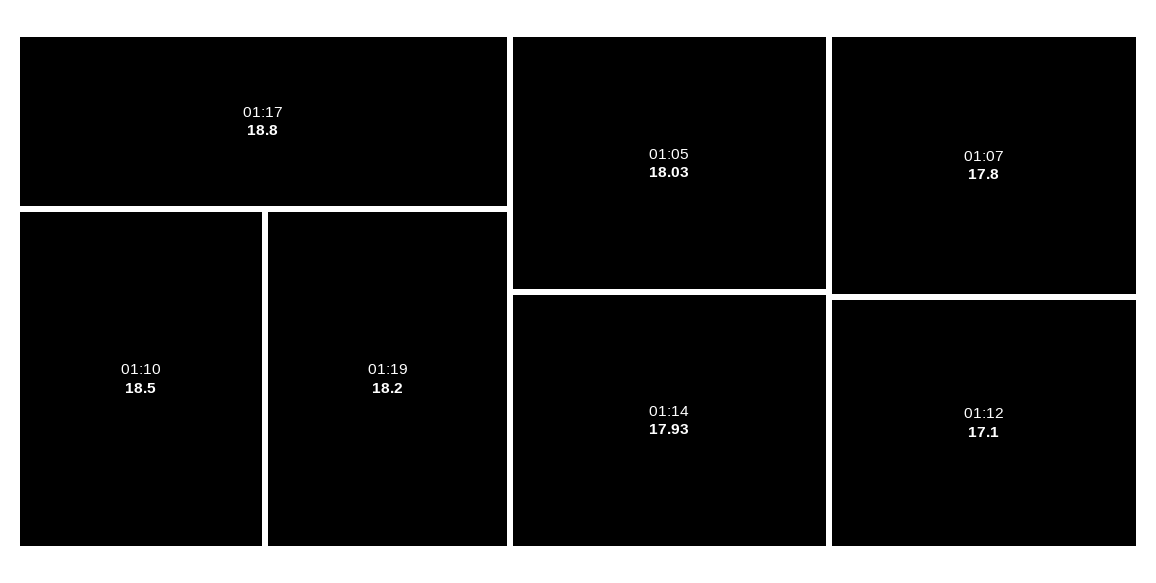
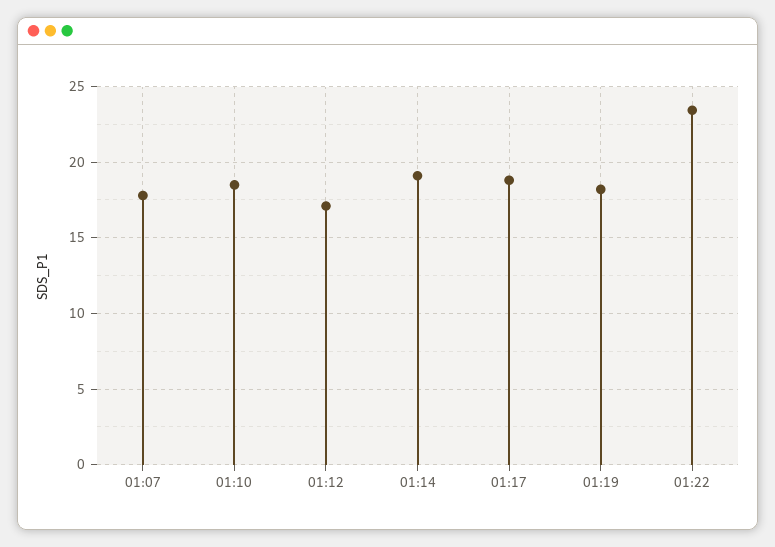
01:05: 18.03 -> none
01:14: 17.93 -> 19
01:22: none -> 23.5

